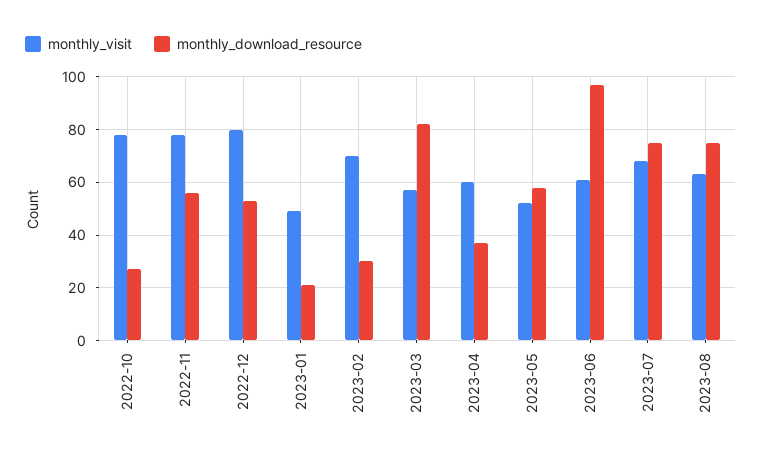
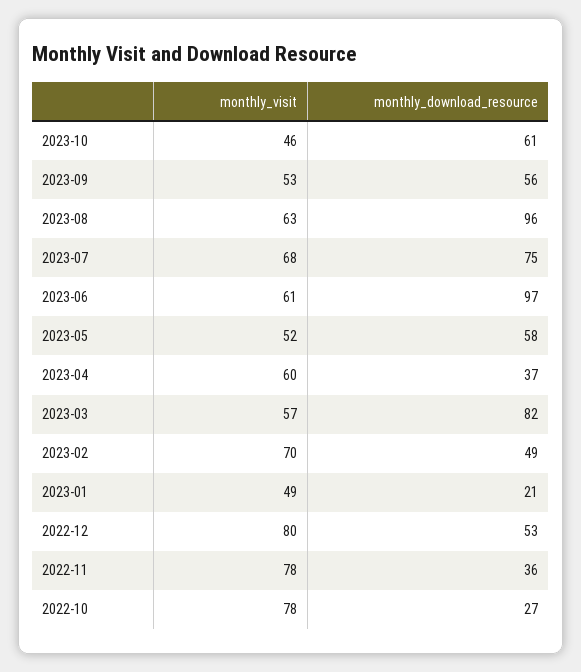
monthly_download_resource, 2022-11: 55 -> 36
monthly_download_resource, 2023-02: 30 -> 49
monthly_download_resource, 2023-08: 75 -> 96
monthly_visit, 2023-10: none -> 46
monthly_download_resource, 2023-10: none -> 61
monthly_visit, 2023-09: none -> 53
monthly_download_resource, 2023-09: none -> 56

